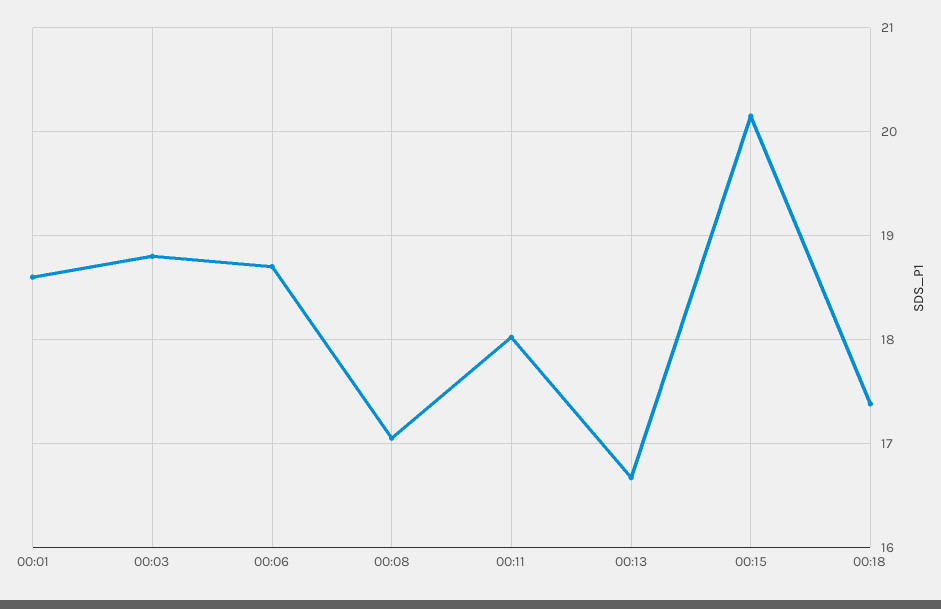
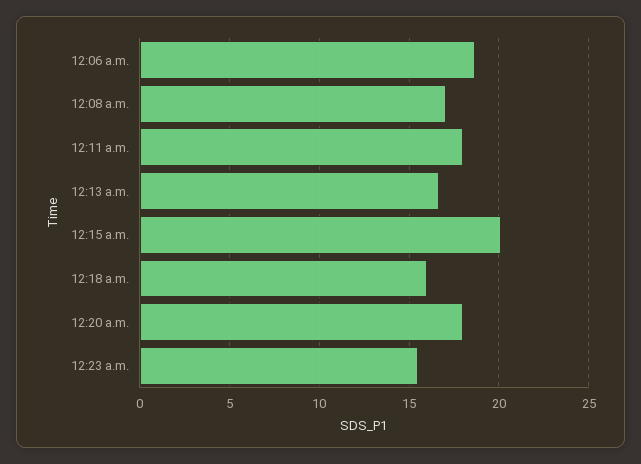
00:01: 18.6 -> none
00:03: 18.8 -> none
00:18: 17.4 -> 16
12:20 a.m.: none -> 18
12:23 a.m.: none -> 15.5

